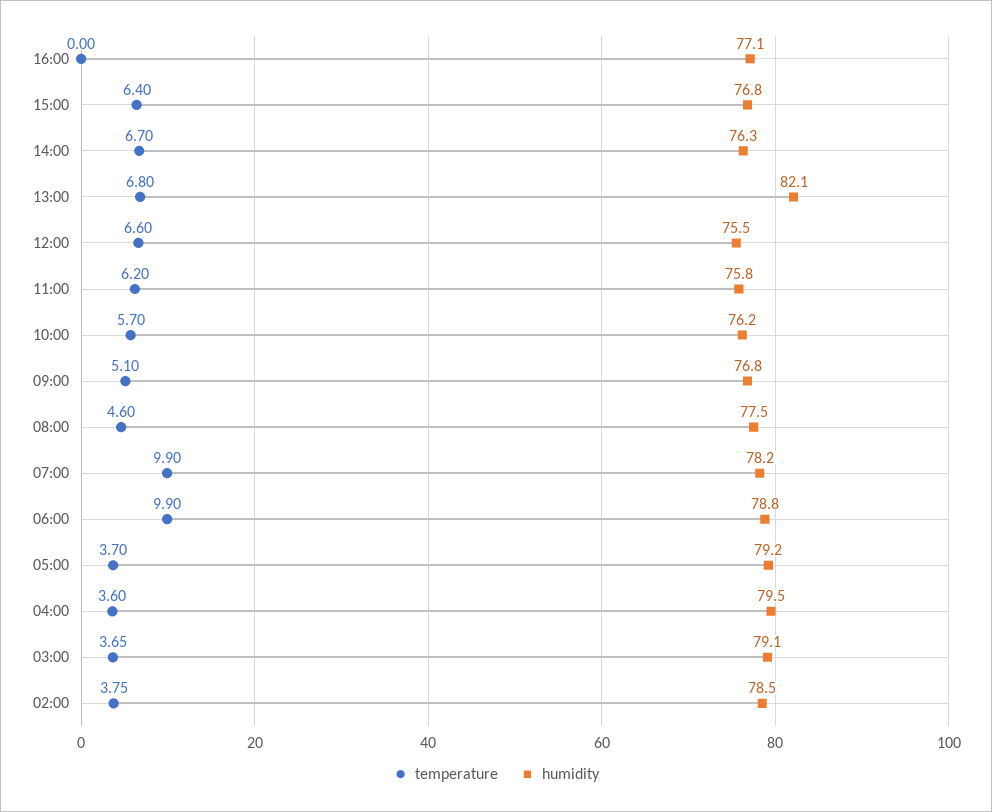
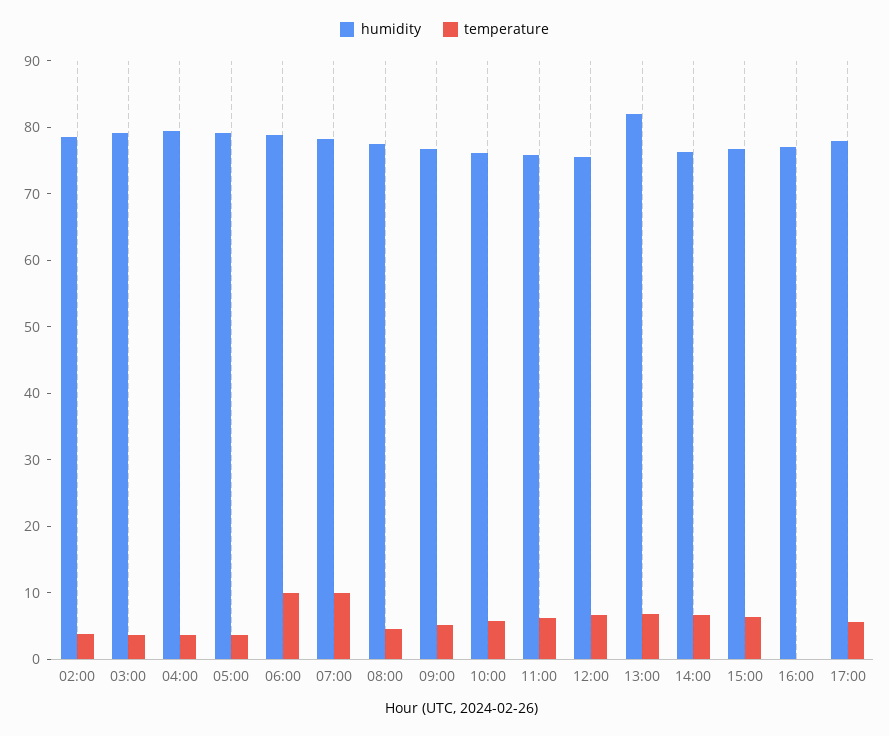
humidity, 17:00: none -> 78
temperature, 17:00: none -> 6

